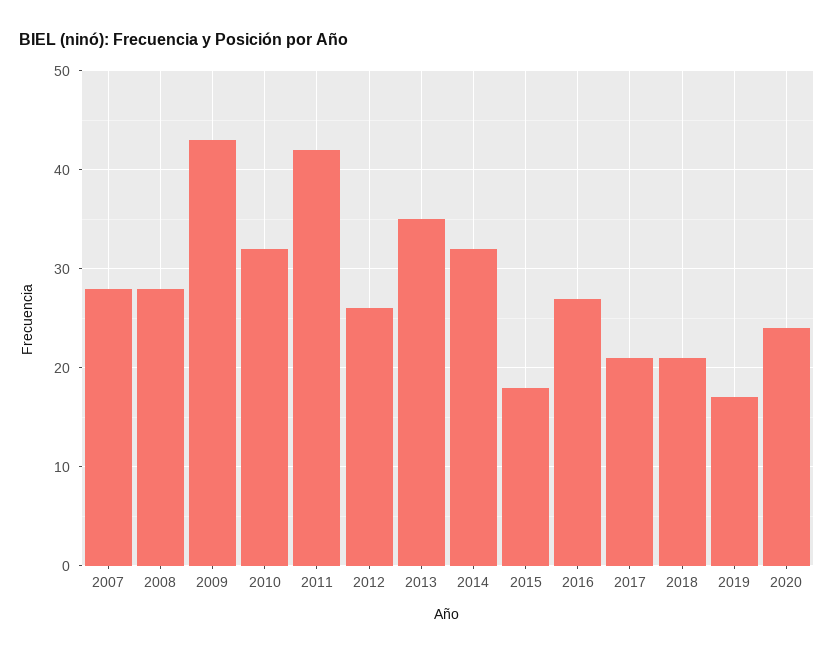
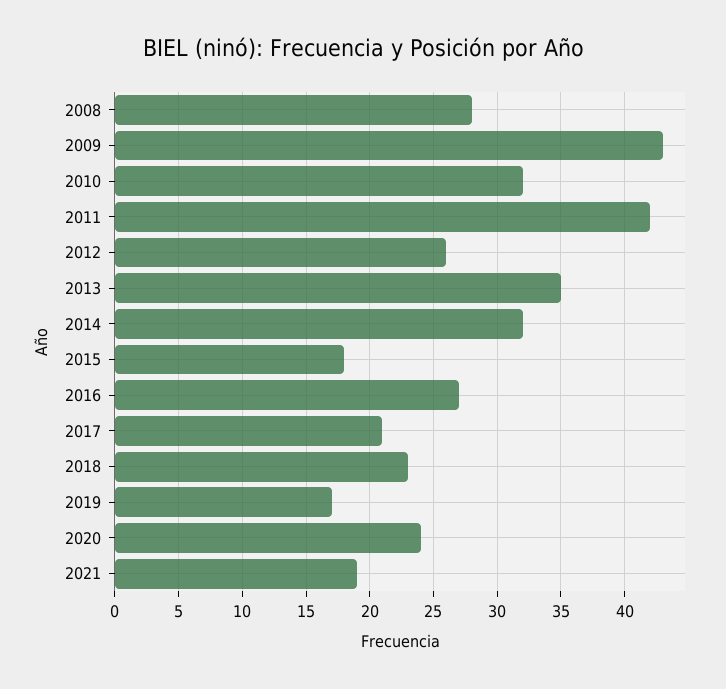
2007: 28 -> none
2018: 21 -> 23
2021: none -> 19

